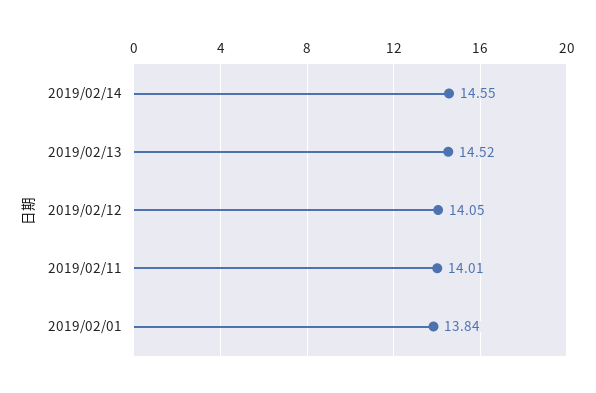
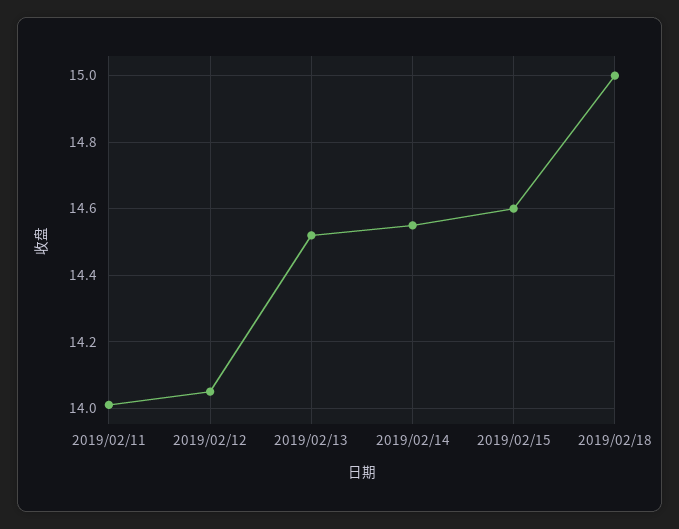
2019/02/01: 13.84 -> none
2019/02/15: none -> 14.6
2019/02/18: none -> 15

